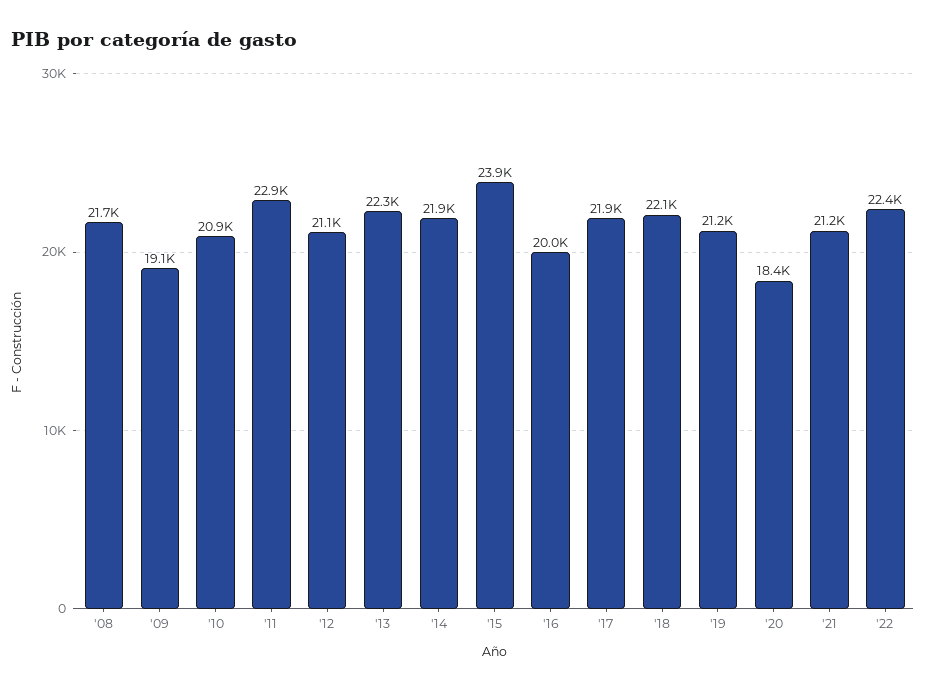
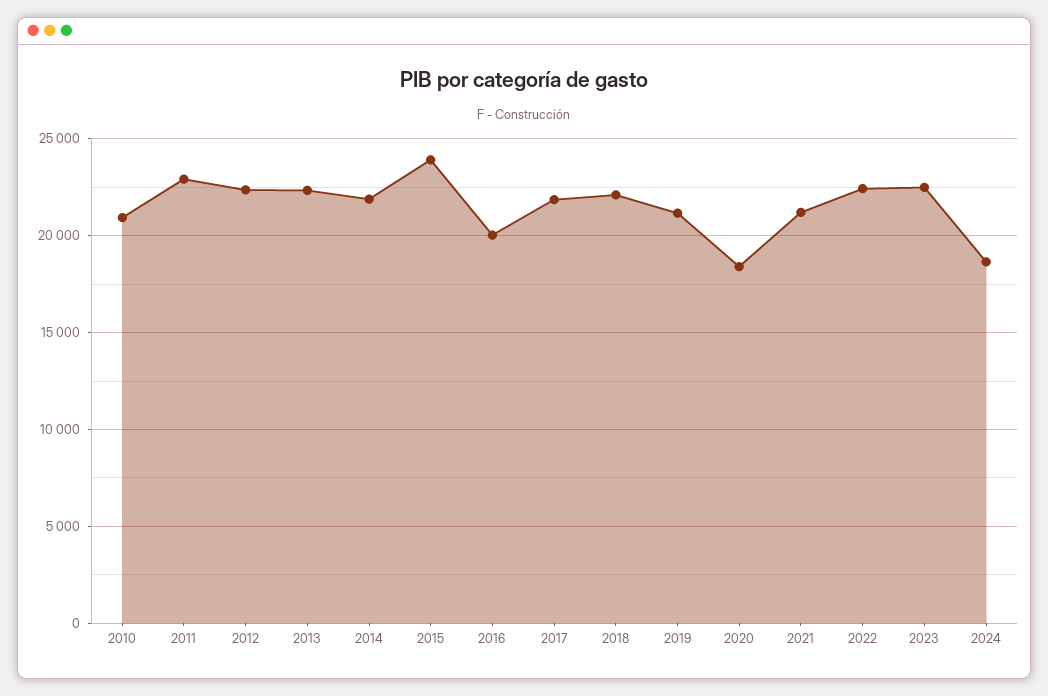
'08: 21700 -> none
'09: 19100 -> none
'12: 21100 -> 22500
2023: none -> 22500
2024: none -> 18500

